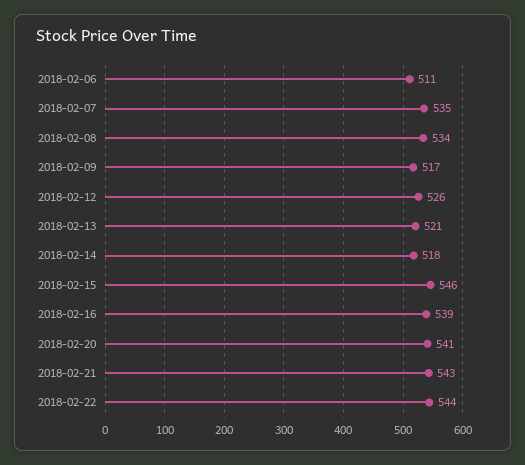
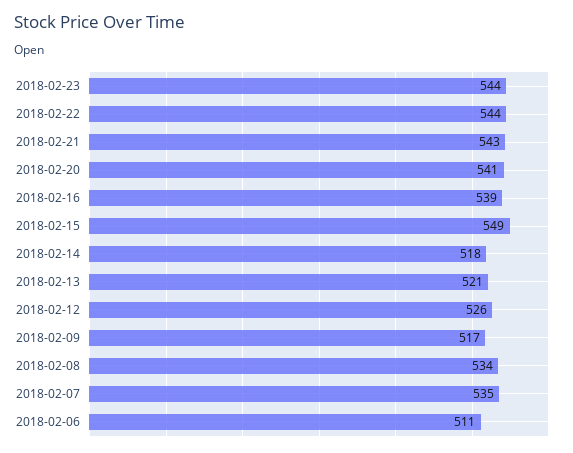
2018-02-15: 546 -> 549
2018-02-23: none -> 544

